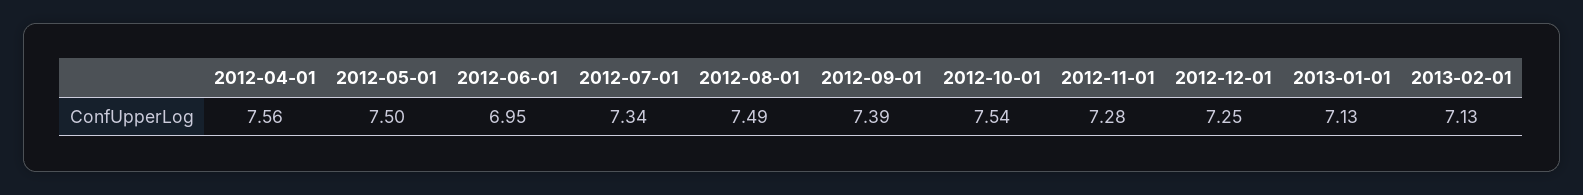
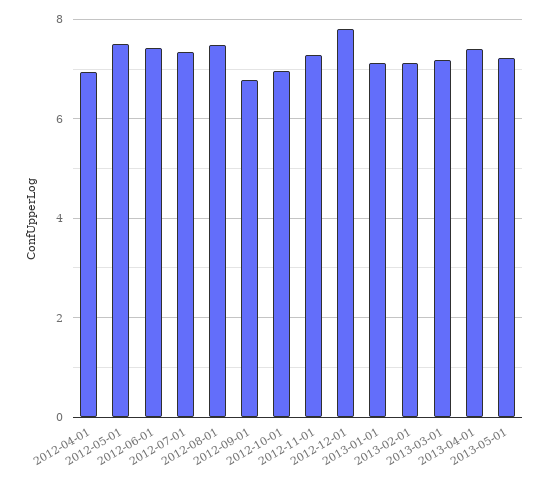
2012-04-01: 7.56 -> 7
2012-06-01: 6.95 -> 7.4
2012-09-01: 7.39 -> 6.8
2012-10-01: 7.54 -> 7
2012-12-01: 7.25 -> 7.8
2013-03-01: none -> 7.2
2013-04-01: none -> 7.4
2013-05-01: none -> 7.2

